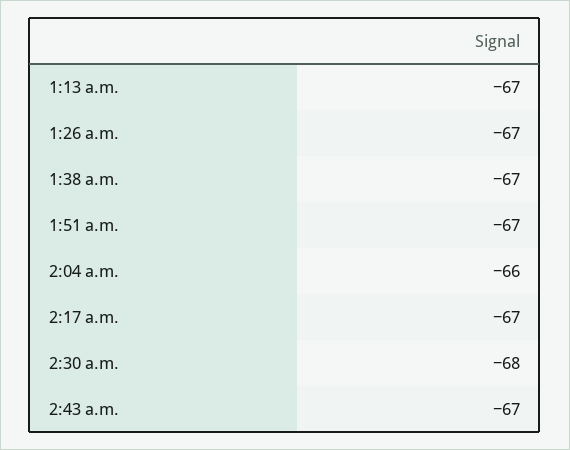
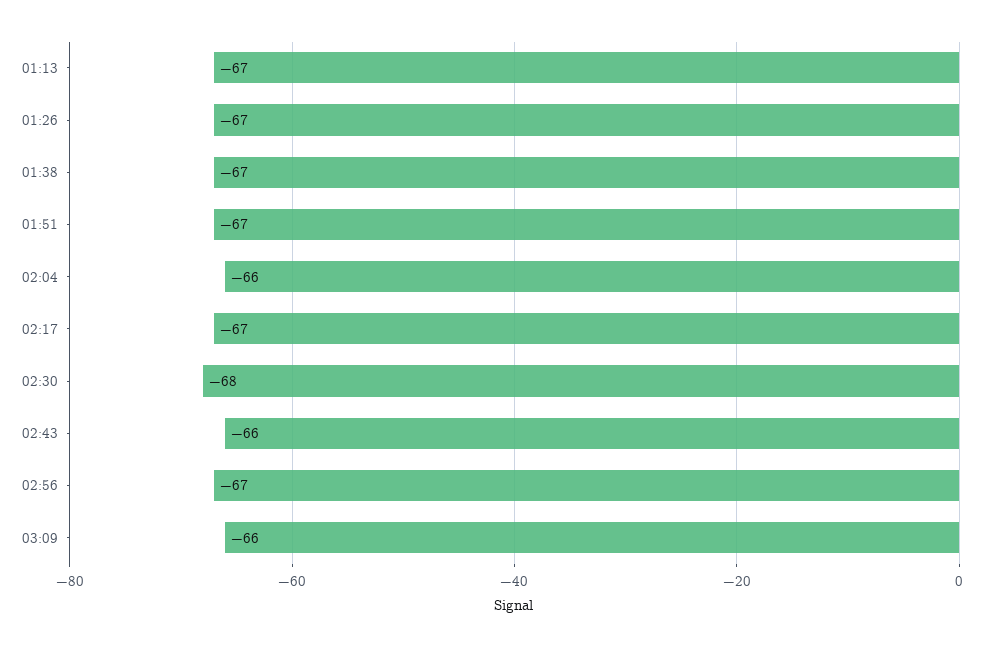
2:43 a.m.: -67 -> -66
02:56: none -> -67
03:09: none -> -66

